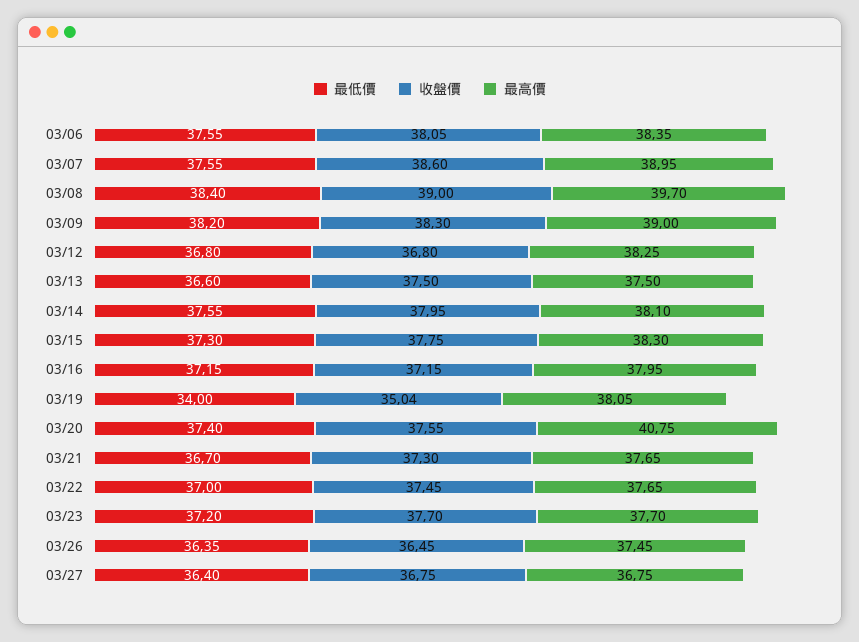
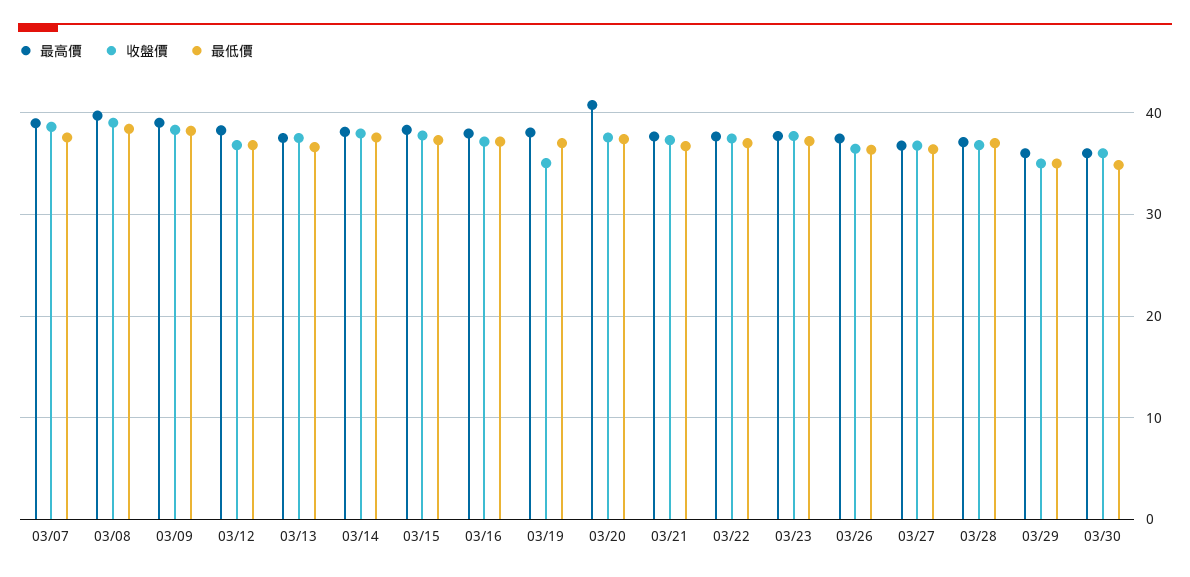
最低價, 03/06: 37.55 -> none
收盤價, 03/06: 38.05 -> none
最高價, 03/06: 38.35 -> none
最低價, 03/19: 34 -> 37
最高價, 03/28: none -> 37
收盤價, 03/28: none -> 37
最低價, 03/28: none -> 37
最高價, 03/29: none -> 36
收盤價, 03/29: none -> 35
最低價, 03/29: none -> 35
最高價, 03/30: none -> 36
收盤價, 03/30: none -> 36
最低價, 03/30: none -> 35

